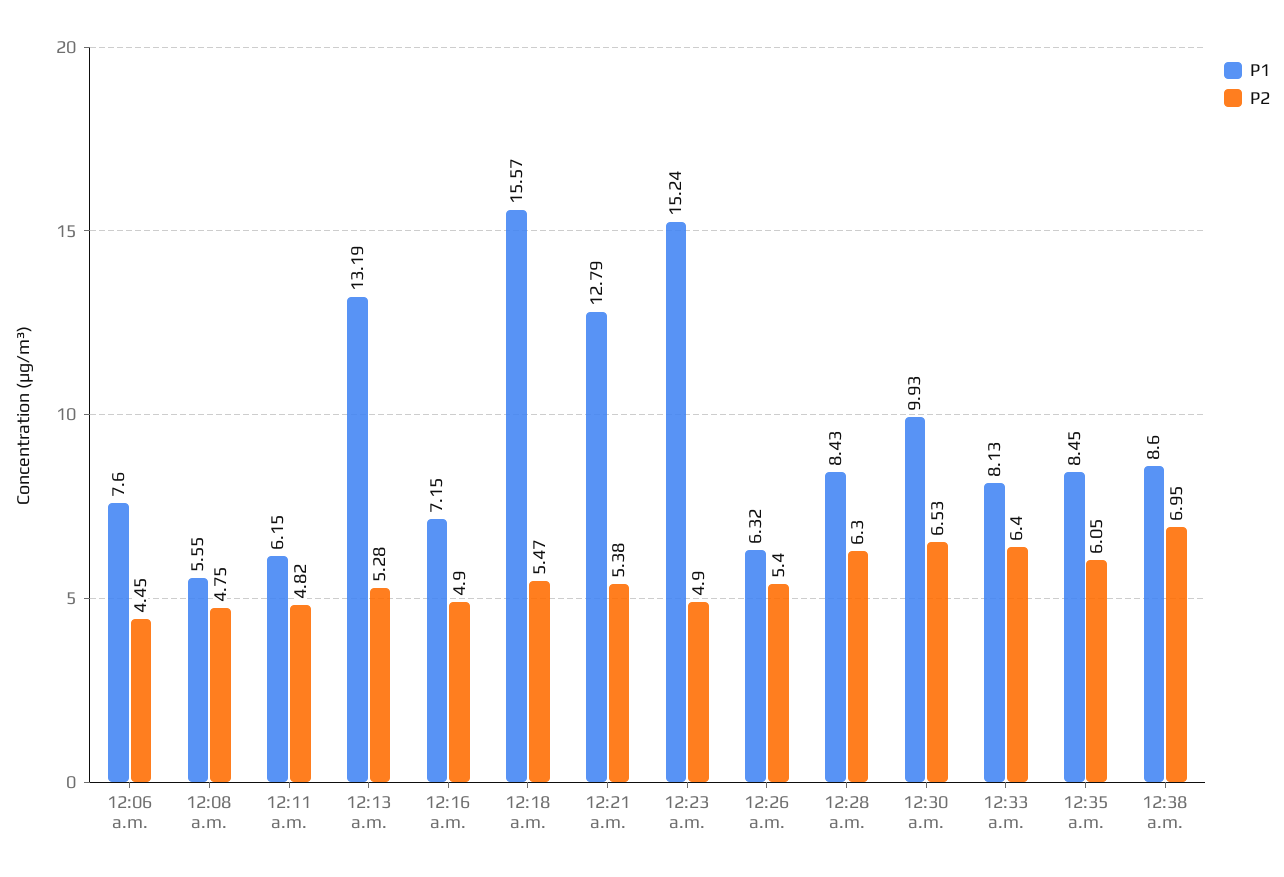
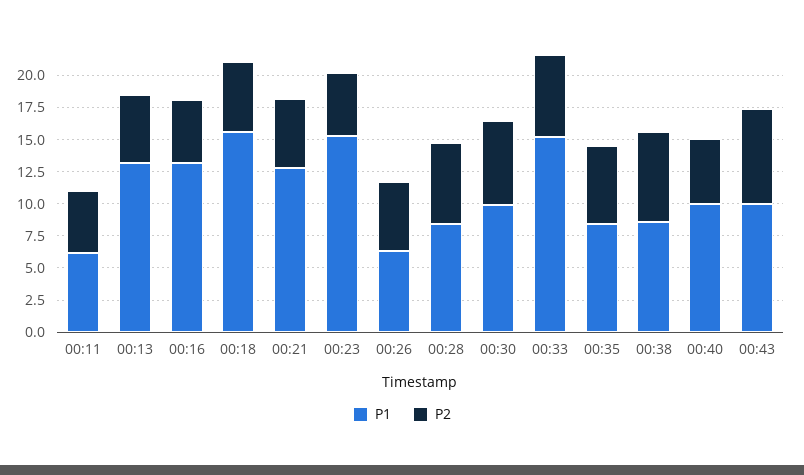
P1, 12:06 a.m.: 7.6 -> none
P2, 12:06 a.m.: 4.45 -> none
P1, 12:08 a.m.: 5.55 -> none
P2, 12:08 a.m.: 4.75 -> none
P1, 12:16 a.m.: 7.15 -> 12.5
P1, 12:33 a.m.: 8.13 -> 15
P1, 00:40: none -> 10
P2, 00:40: none -> 5
P1, 00:43: none -> 10
P2, 00:43: none -> 7.5

